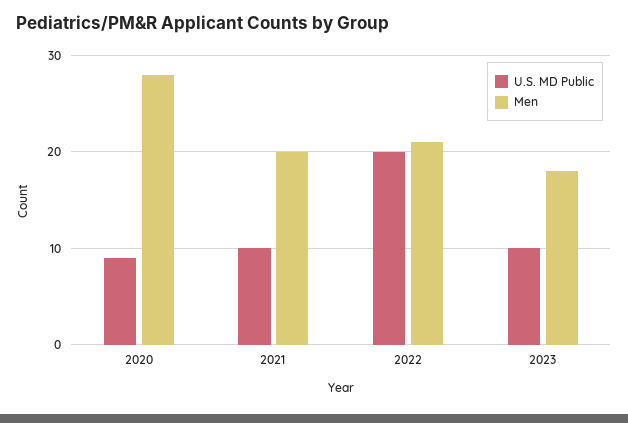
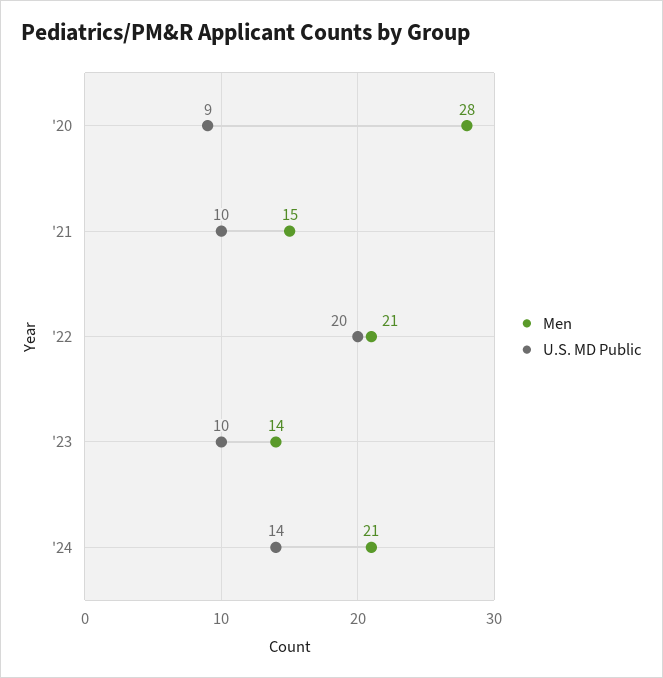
Men, 2021: 20 -> 15
Men, 2023: 18 -> 14
Men, '24: none -> 21
U.S. MD Public, '24: none -> 14

